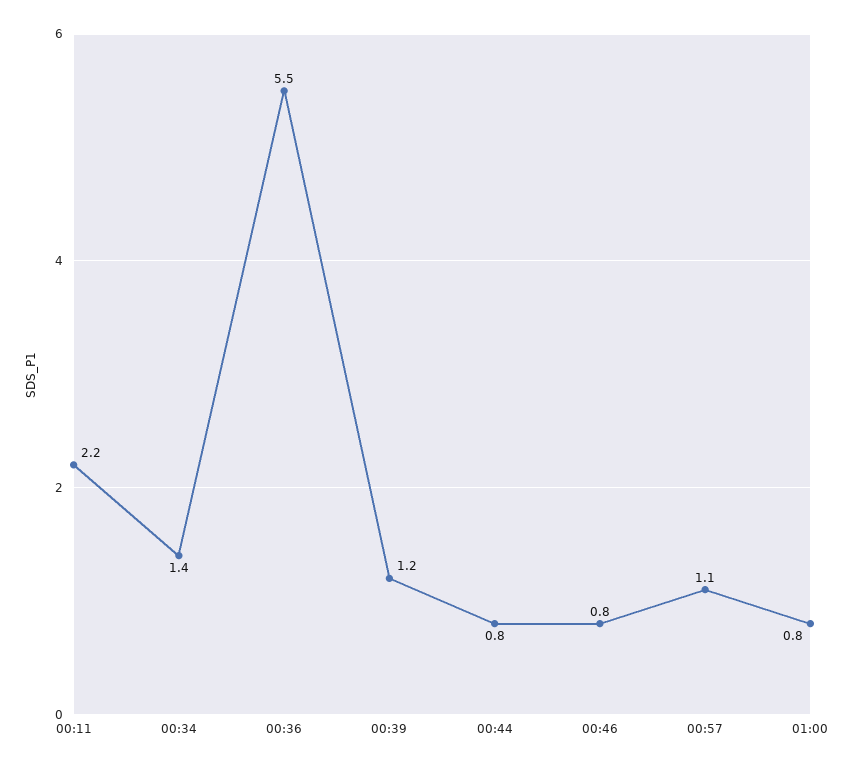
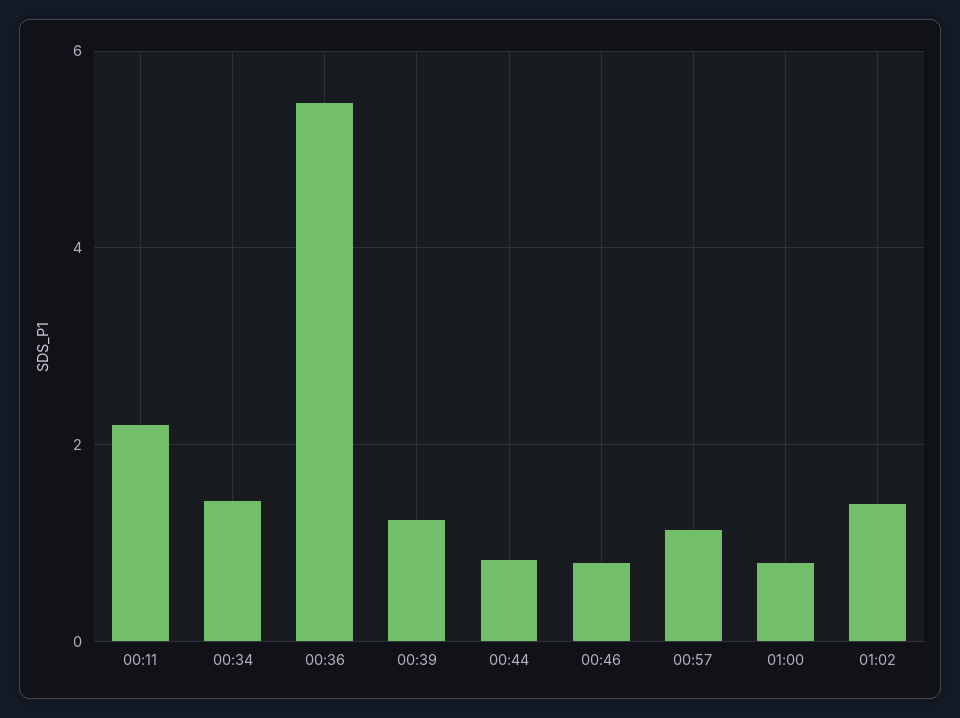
01:02: none -> 1.4

